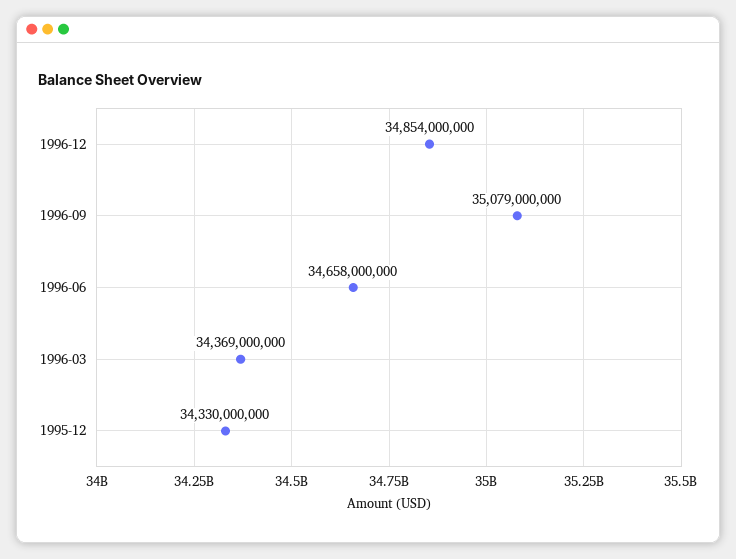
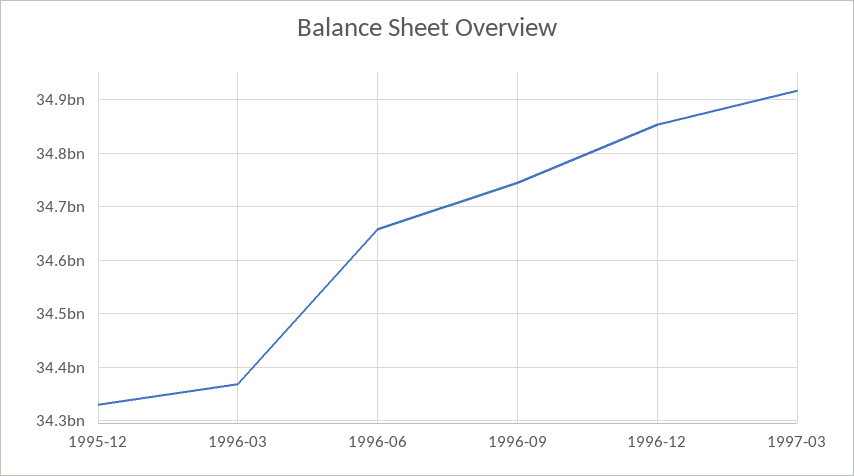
1996-09: 35079000000 -> 34740000000
1997-03: none -> 34920000000

